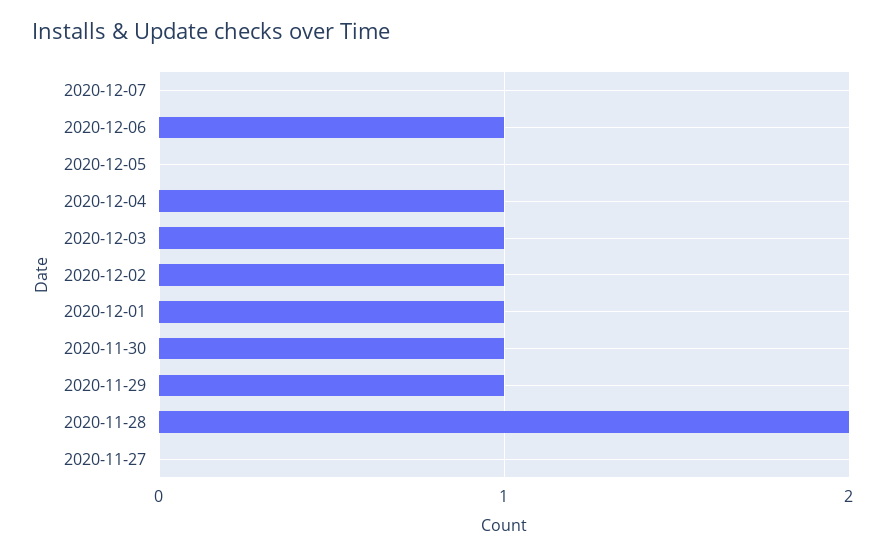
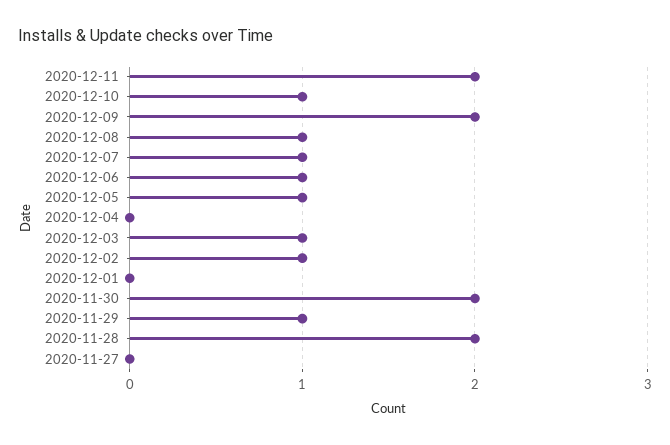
2020-12-07: 0 -> 1
2020-12-05: 0 -> 1
2020-12-04: 1 -> 0
2020-12-01: 1 -> 0
2020-11-30: 1 -> 2
2020-12-11: none -> 2
2020-12-10: none -> 1
2020-12-09: none -> 2
2020-12-08: none -> 1

